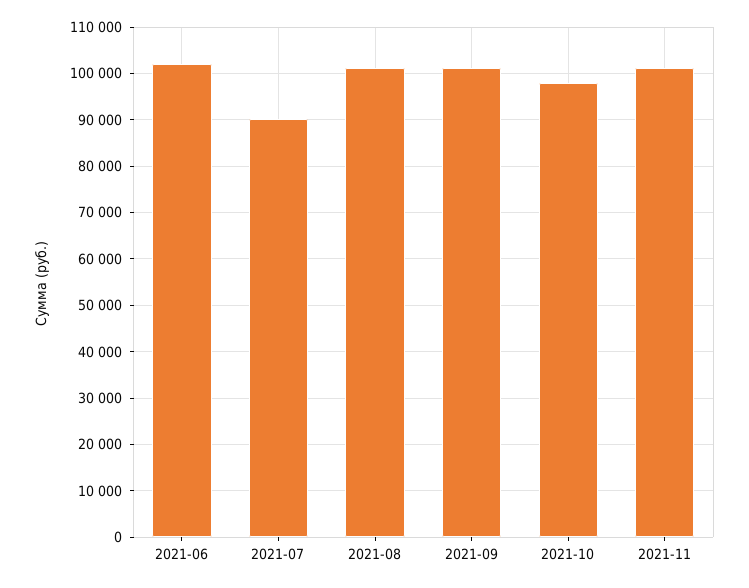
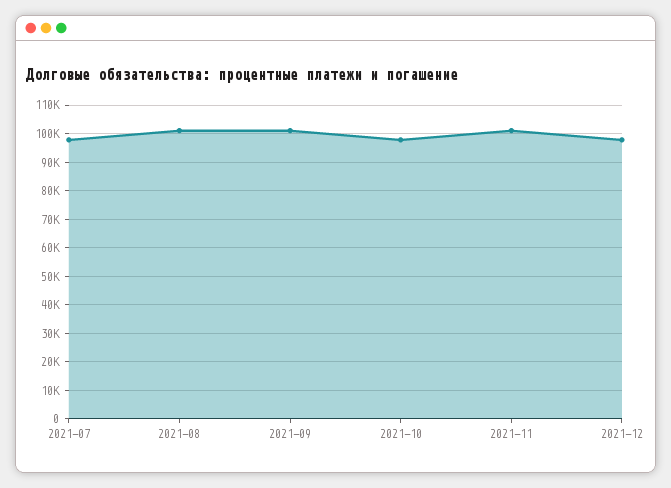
2021-06: 102000 -> none
2021-07: 90000 -> 97500
2021-12: none -> 97500

